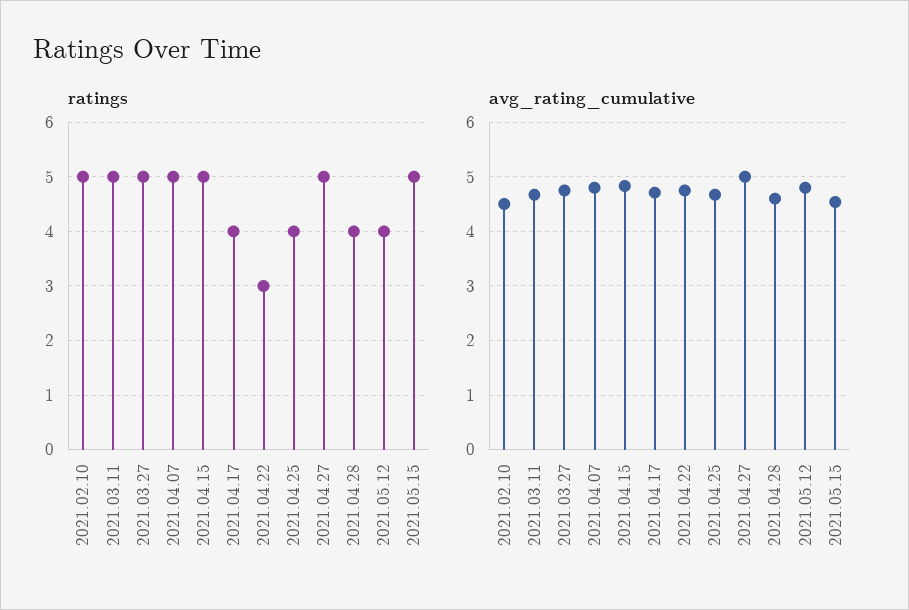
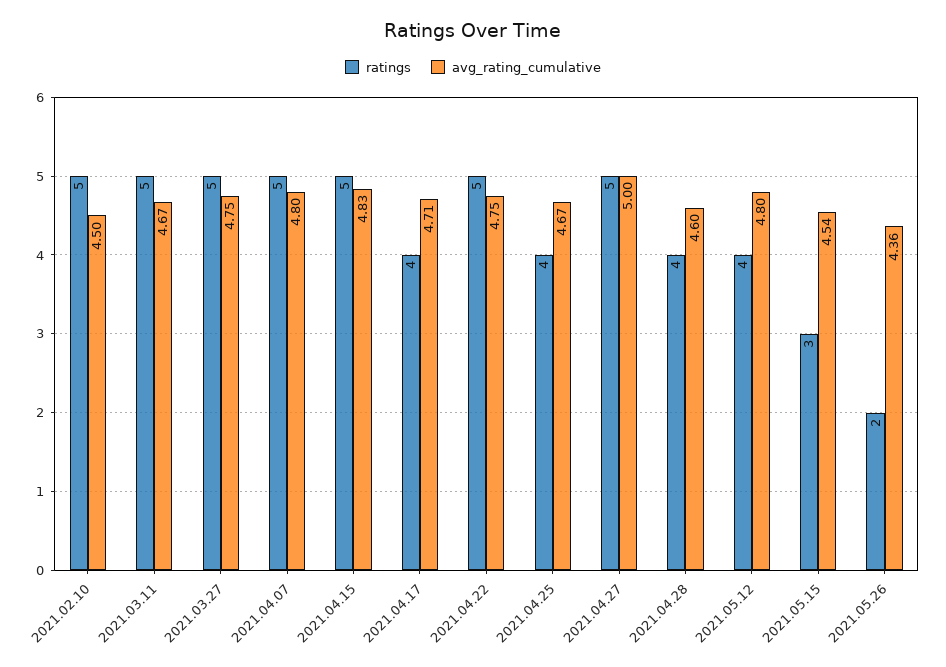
ratings, 2021.04.22: 3 -> 5
ratings, 2021.05.15: 5 -> 3
ratings, 2021.05.26: none -> 2
avg_rating_cumulative, 2021.05.26: none -> 4.36

